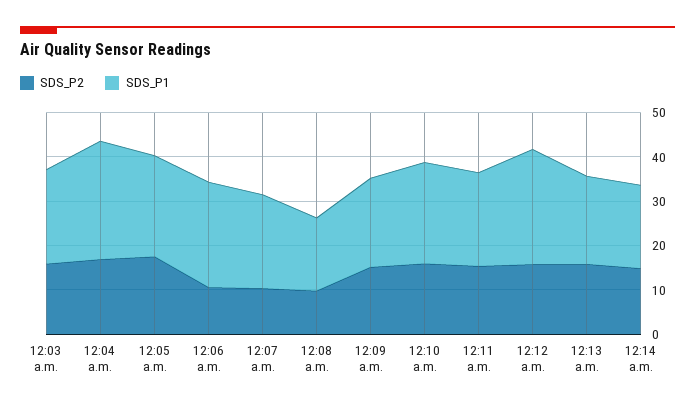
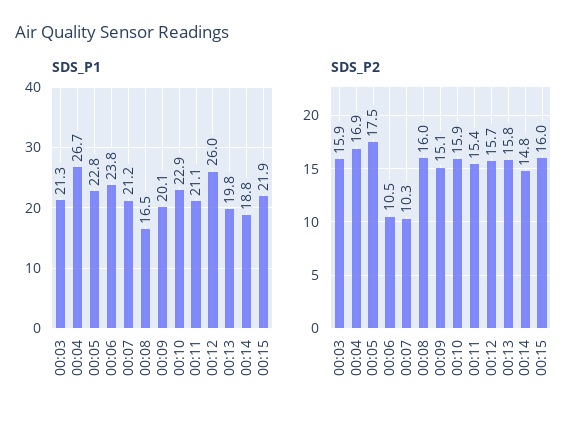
SDS_P2, 12:08 a.m.: 10 -> 16
SDS_P1, 00:15: none -> 21.9
SDS_P2, 00:15: none -> 16

